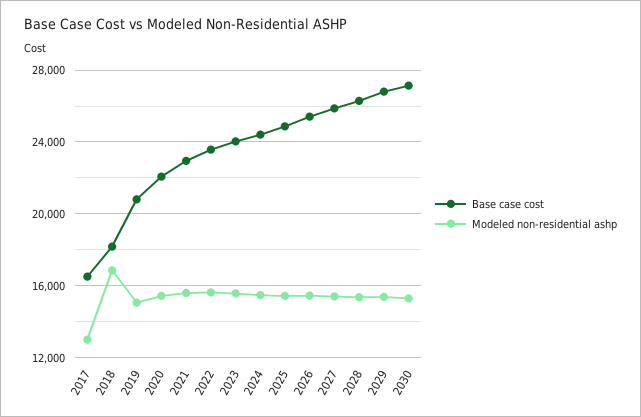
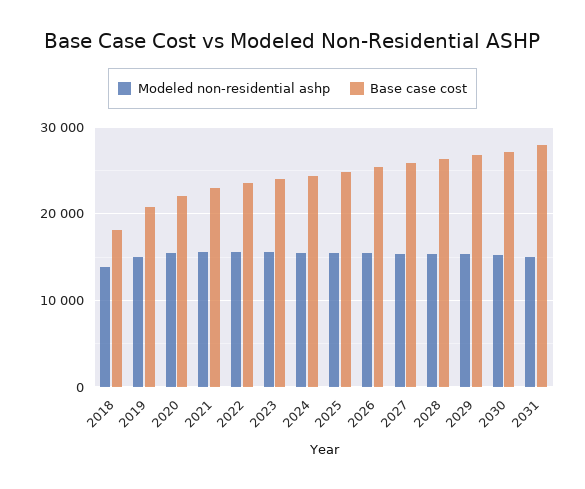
Base case cost, 2017: 16500 -> none
Modeled non-residential ashp, 2017: 13000 -> none
Modeled non-residential ashp, 2018: 17000 -> 14000
Modeled non-residential ashp, 2031: none -> 15000
Base case cost, 2031: none -> 28000

